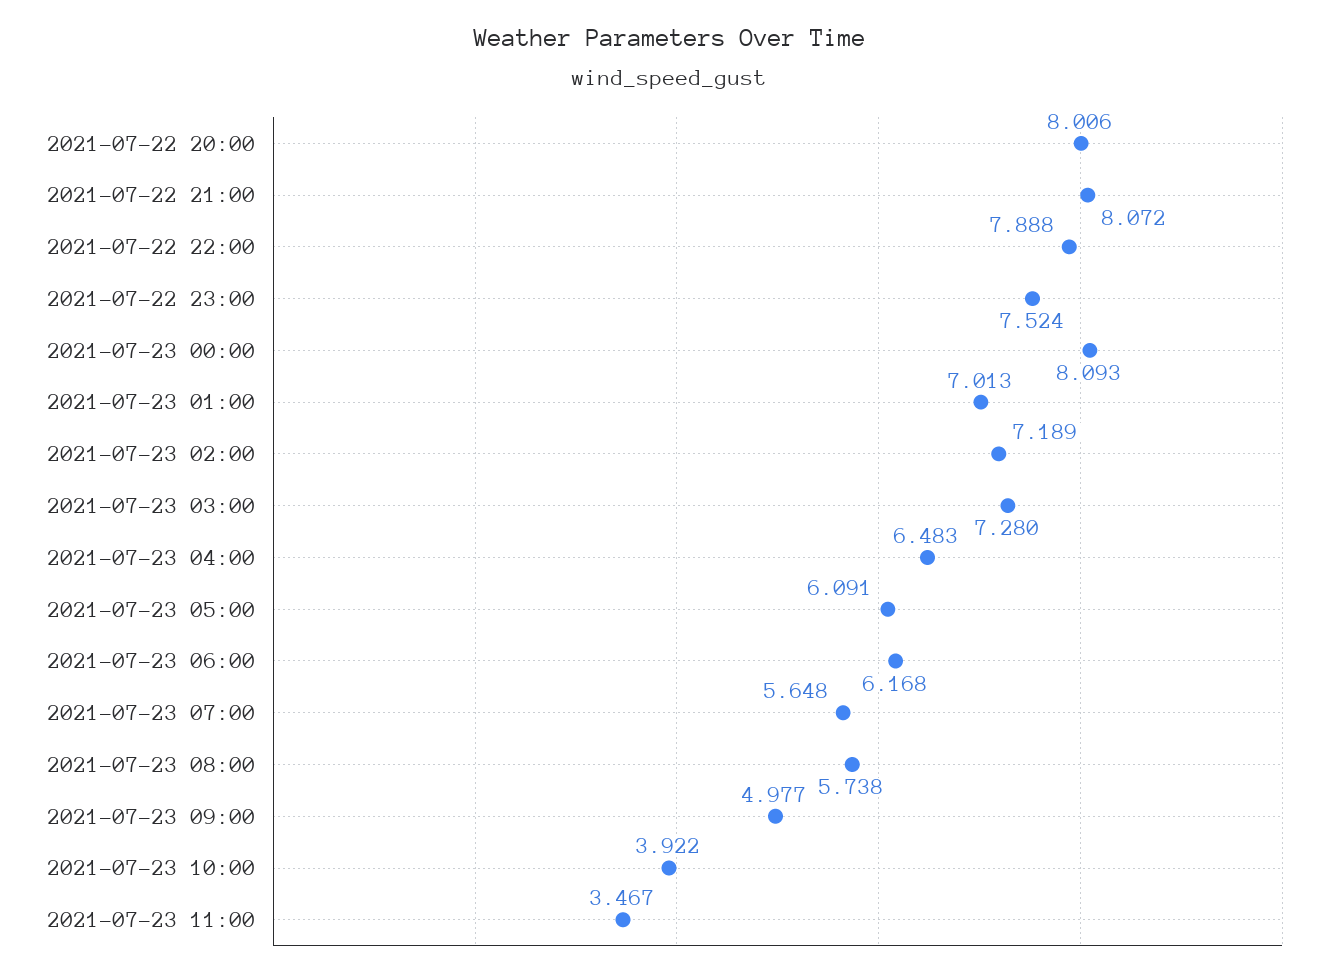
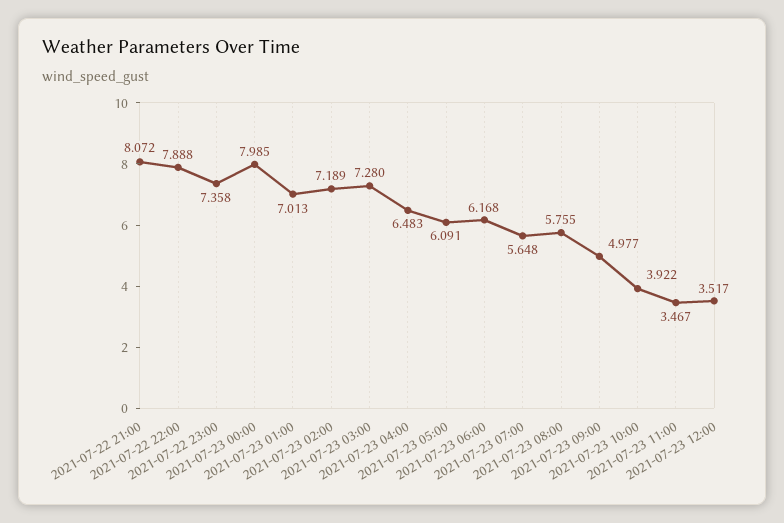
2021-07-22 20:00: 8.006 -> none
2021-07-22 23:00: 7.524 -> 7.358
2021-07-23 00:00: 8.093 -> 7.985
2021-07-23 08:00: 5.738 -> 5.755
2021-07-23 12:00: none -> 3.517

